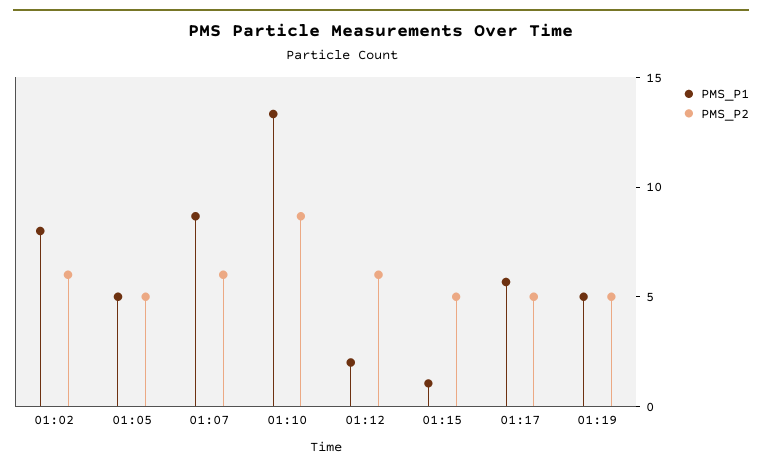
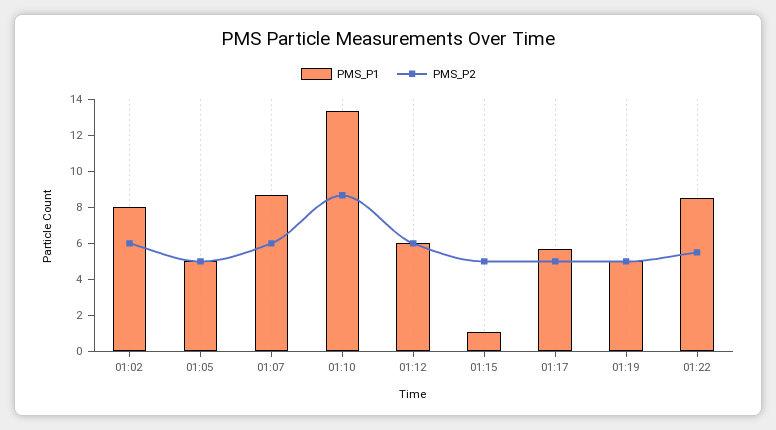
PMS_P1, 01:12: 2 -> 6
PMS_P1, 01:22: none -> 8.5
PMS_P2, 01:22: none -> 5.5

